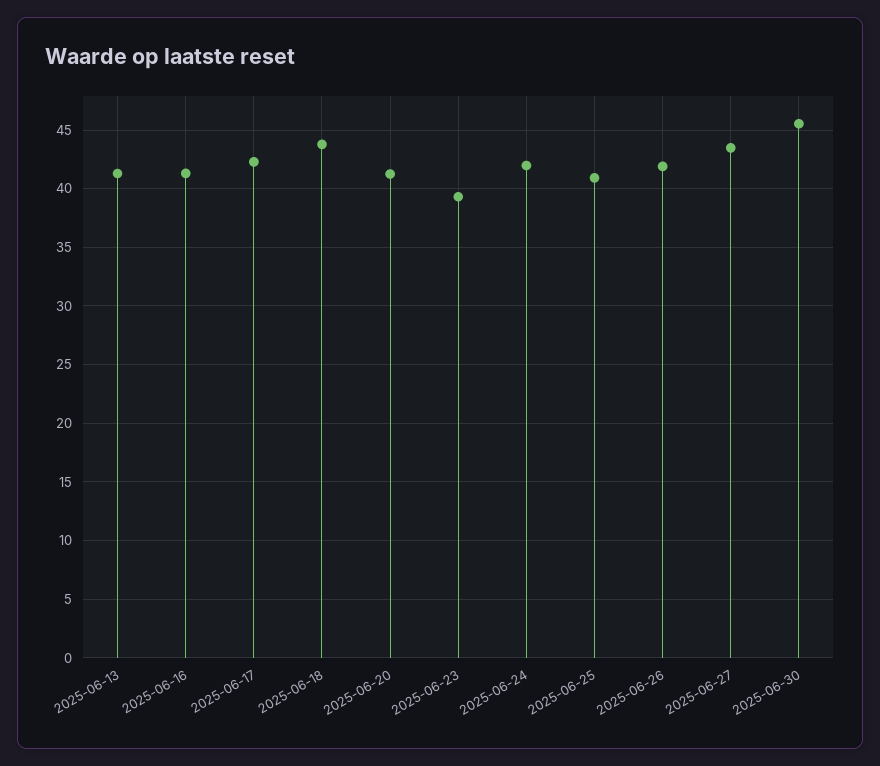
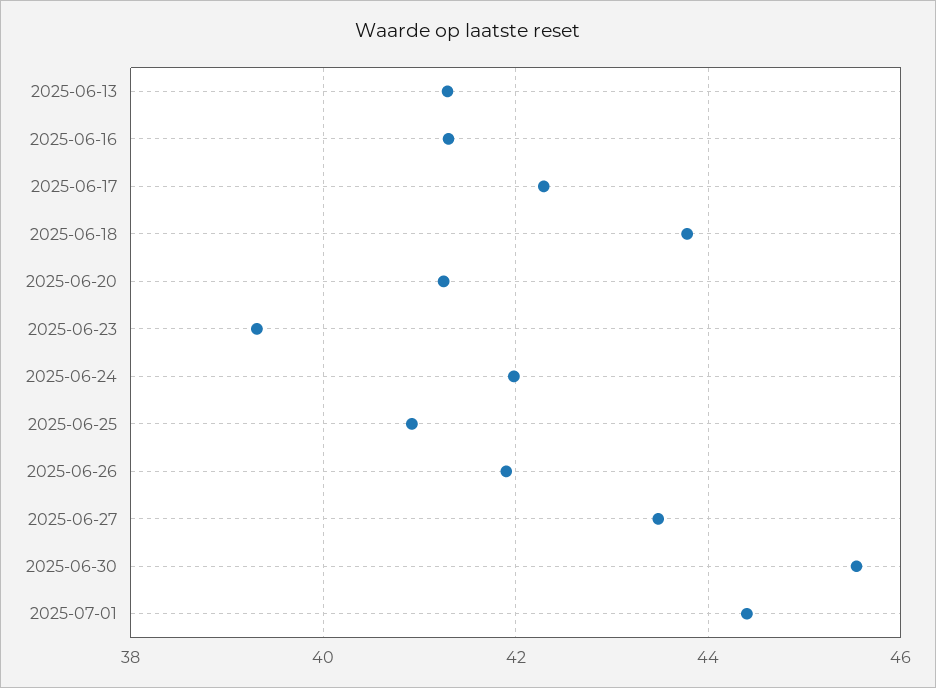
2025-07-01: none -> 44.4

